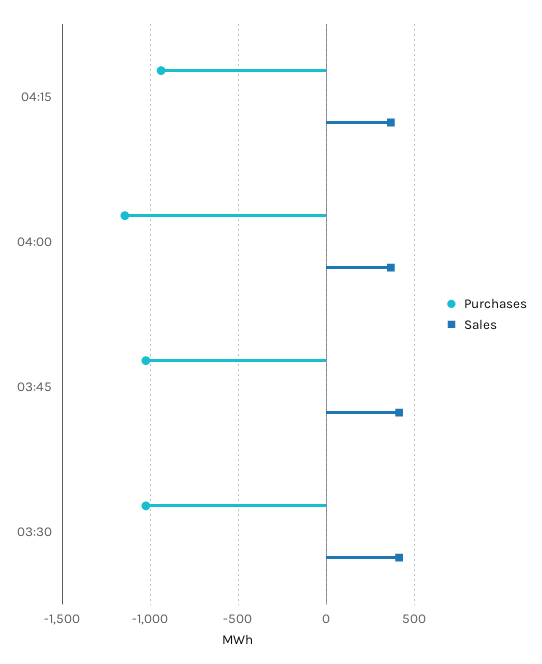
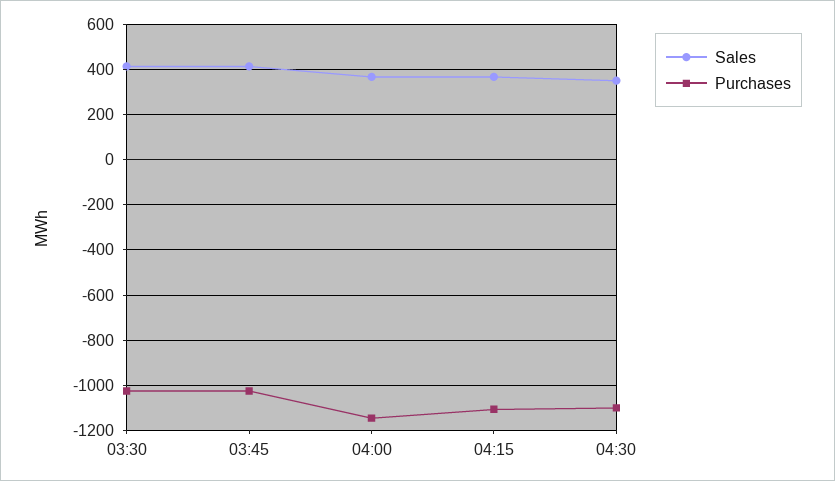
Purchases, 04:15: -950 -> -1100
Sales, 04:30: none -> 350
Purchases, 04:30: none -> -1100

